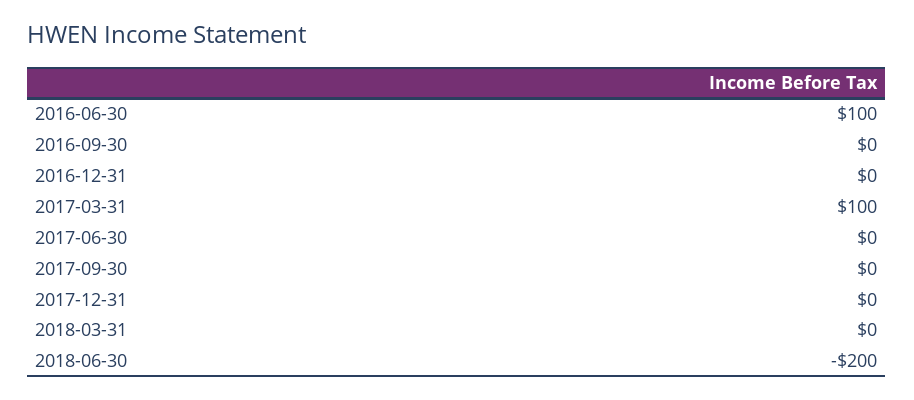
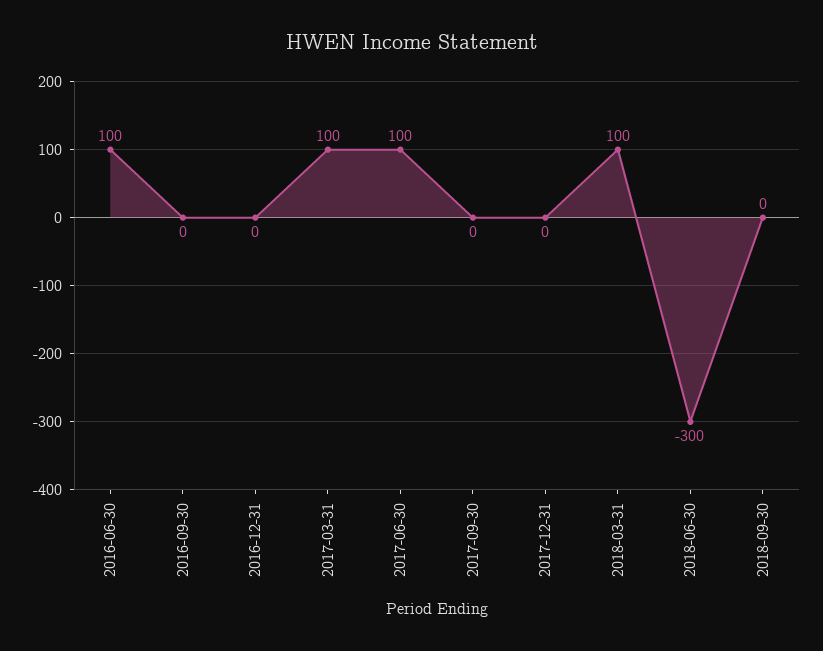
2017-06-30: 0 -> 100
2018-03-31: 0 -> 100
2018-06-30: -200 -> -300
2018-09-30: none -> 0

